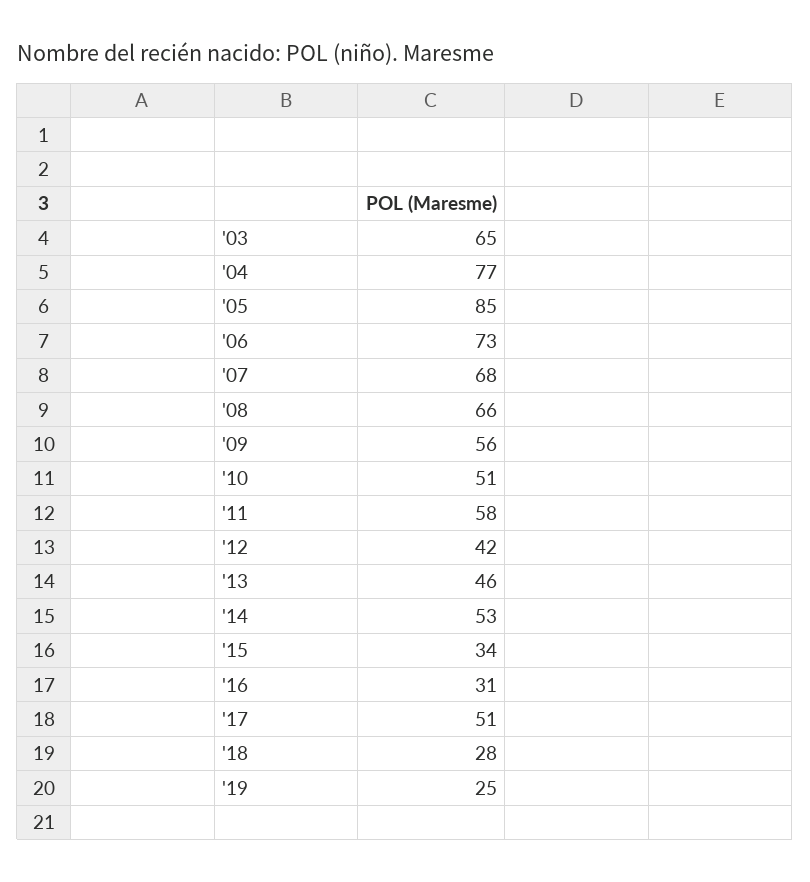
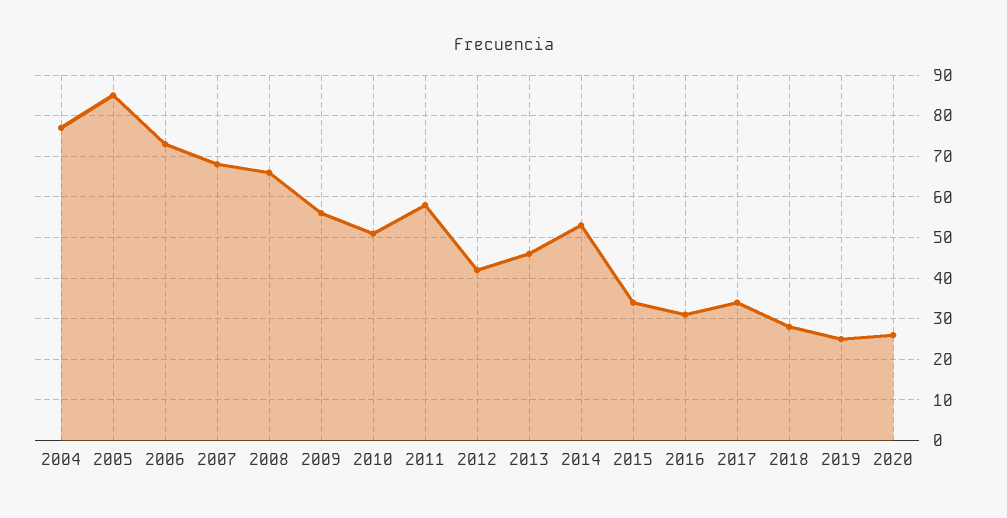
'03: 65 -> none
'17: 51 -> 35
2020: none -> 25

